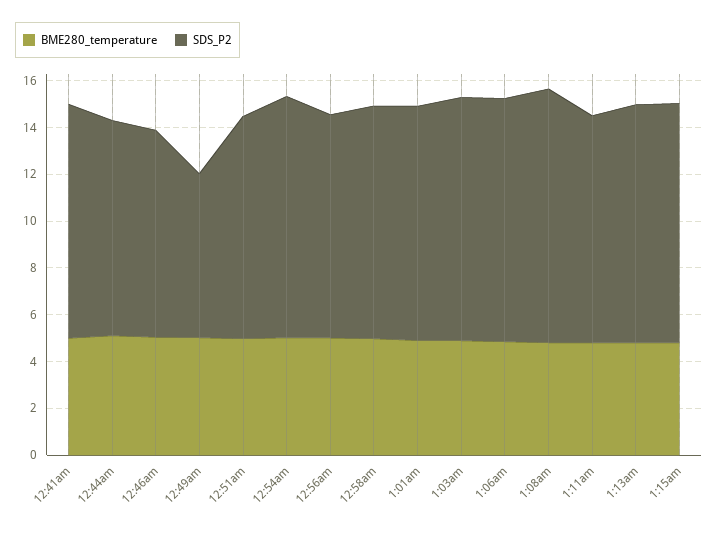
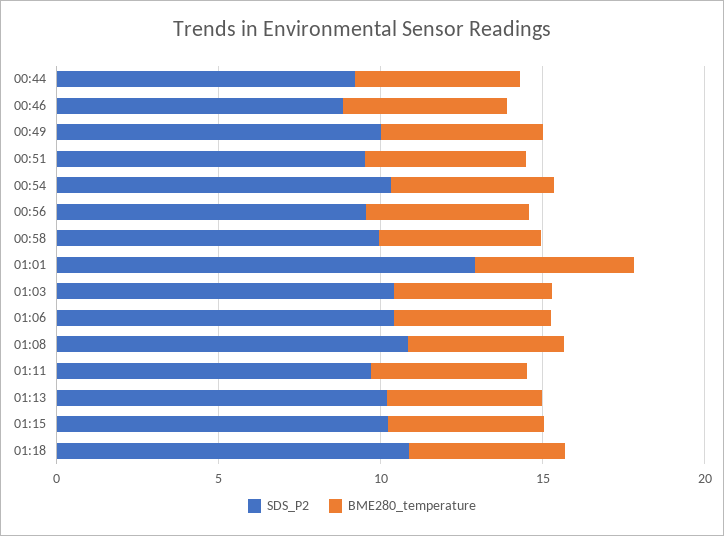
BME280_temperature, 12:41am: 5 -> none
SDS_P2, 12:41am: 10 -> none
SDS_P2, 12:49am: 7 -> 10
SDS_P2, 1:01am: 10 -> 13
SDS_P2, 01:18: none -> 11
BME280_temperature, 01:18: none -> 5

